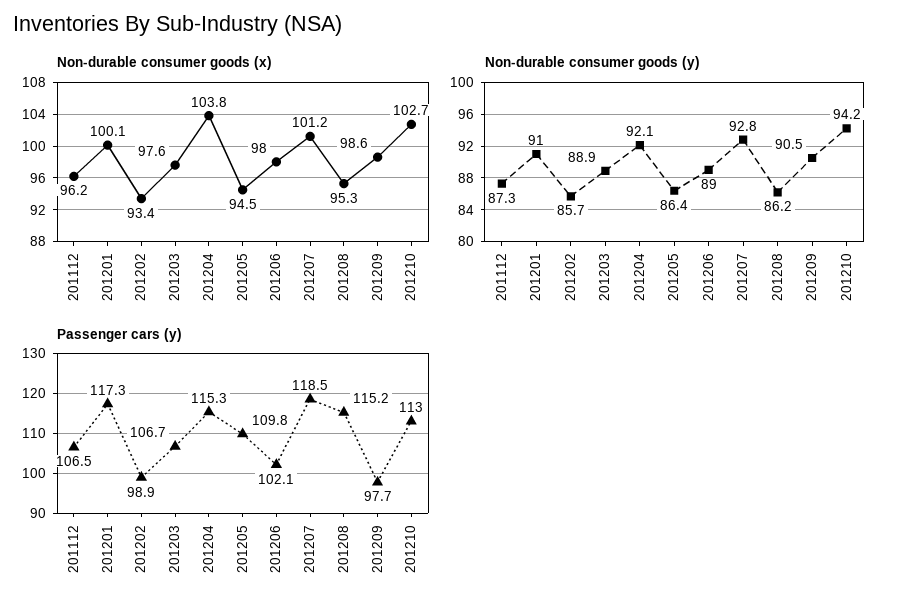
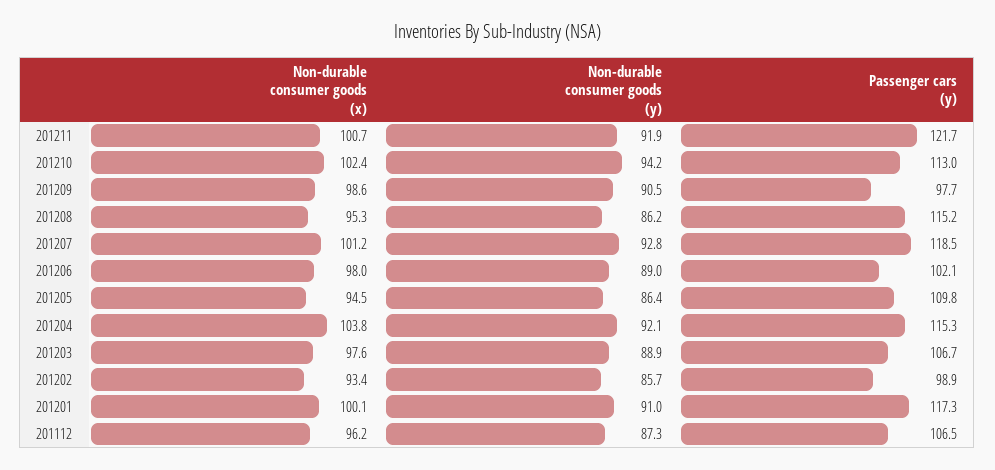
Non-durable consumer goods (x), 201210: 102.7 -> 102.4
Non-durable consumer goods (x), 201211: none -> 100.7
Non-durable consumer goods (y), 201211: none -> 91.9
Passenger cars (y), 201211: none -> 121.7

